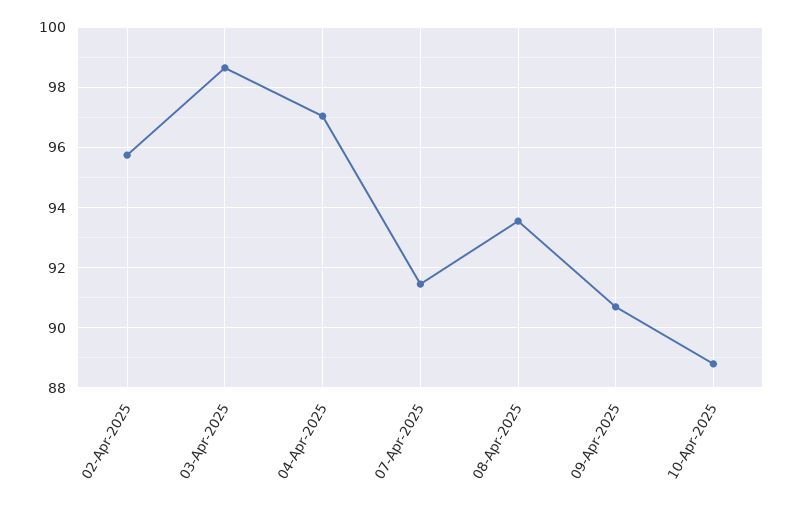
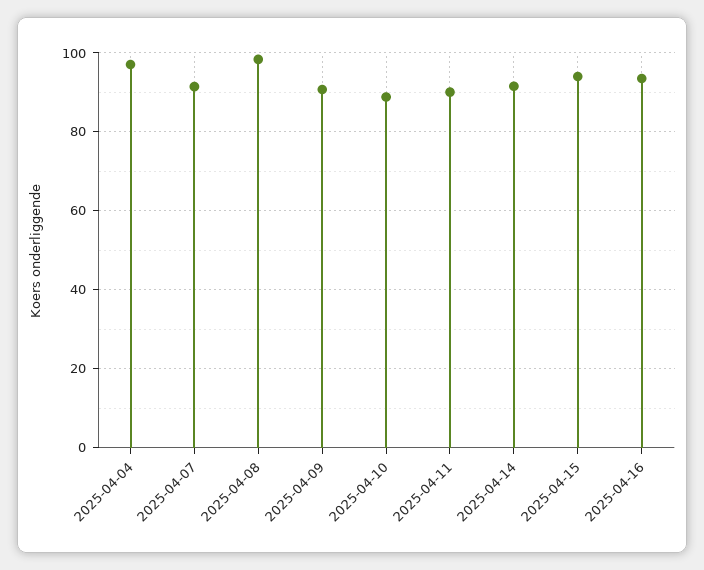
02-Apr-2025: 95.8 -> none
03-Apr-2025: 98.6 -> none
08-Apr-2025: 93.6 -> 98
2025-04-11: none -> 90
2025-04-14: none -> 92
2025-04-15: none -> 94
2025-04-16: none -> 94

